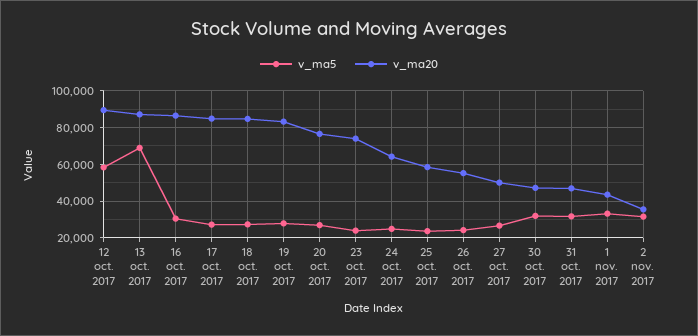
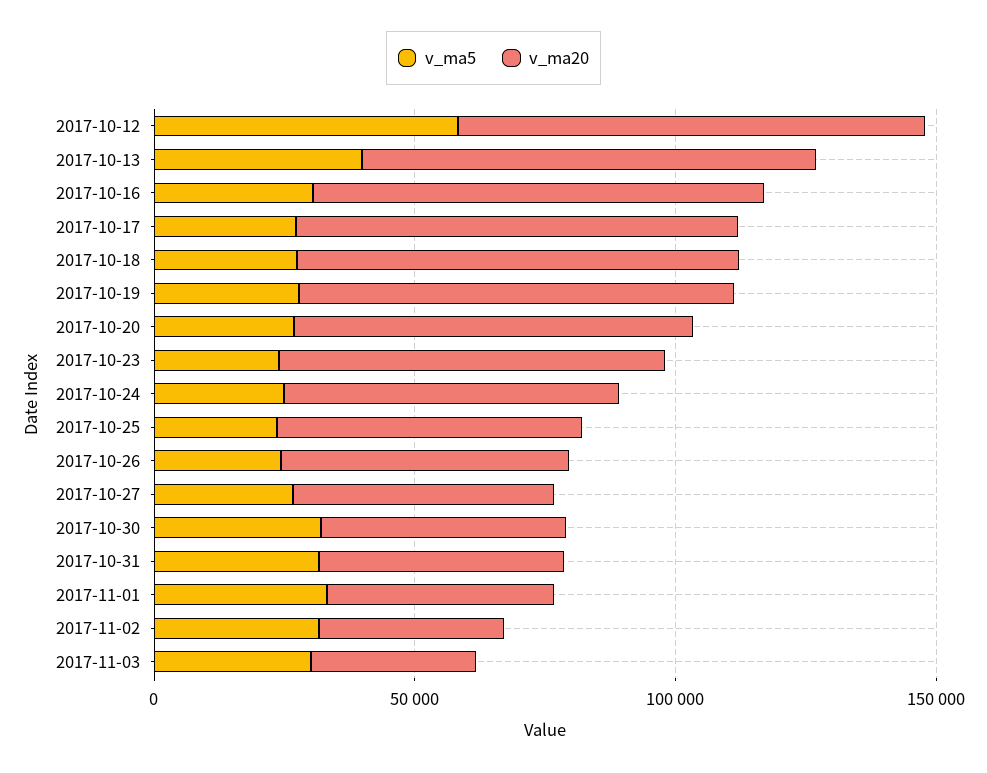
v_ma5, 13 oct. 2017: 70000 -> 40000
v_ma5, 2017-11-03: none -> 30000
v_ma20, 2017-11-03: none -> 30000

